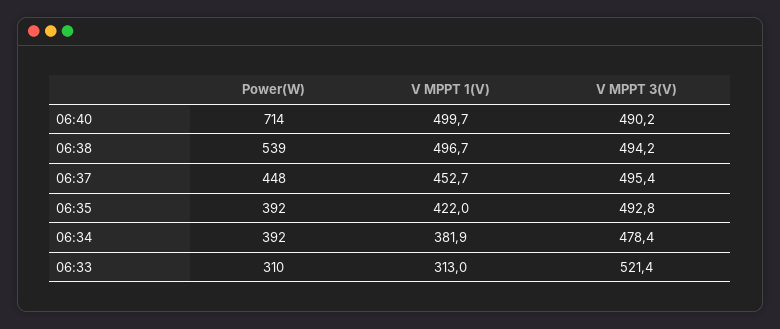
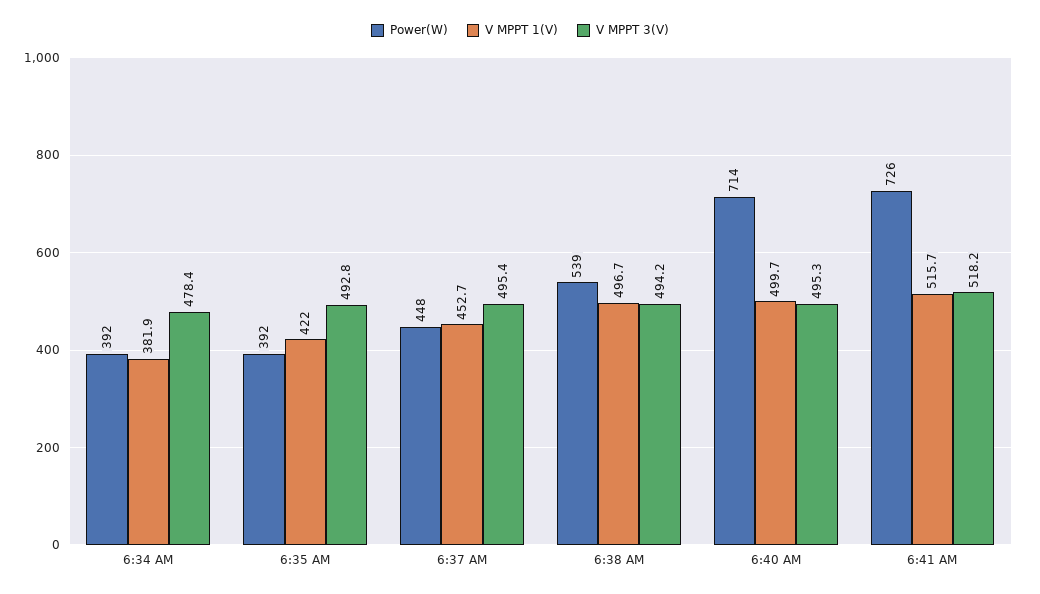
V MPPT 3(V), 06:40: 490.2 -> 495.3
Power(W), 06:33: 310 -> none
V MPPT 1(V), 06:33: 313 -> none
V MPPT 3(V), 06:33: 521.4 -> none
Power(W), 6:41 AM: none -> 726
V MPPT 1(V), 6:41 AM: none -> 515.7
V MPPT 3(V), 6:41 AM: none -> 518.2

